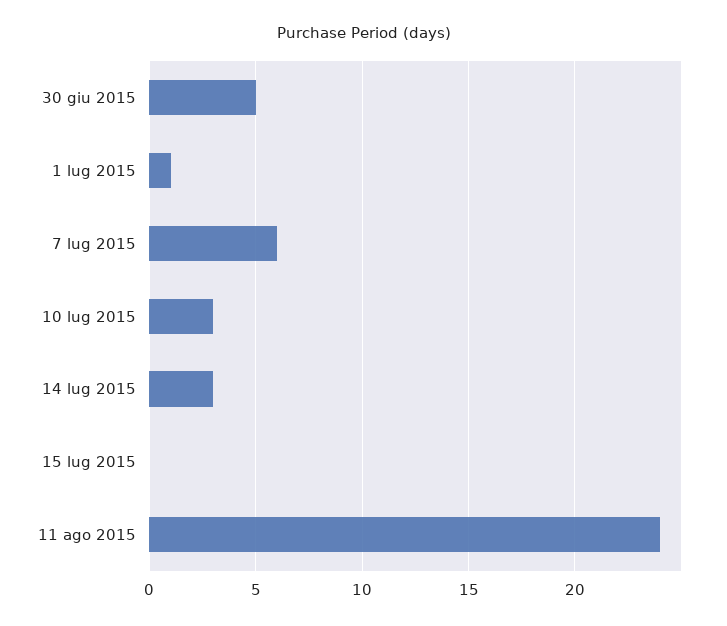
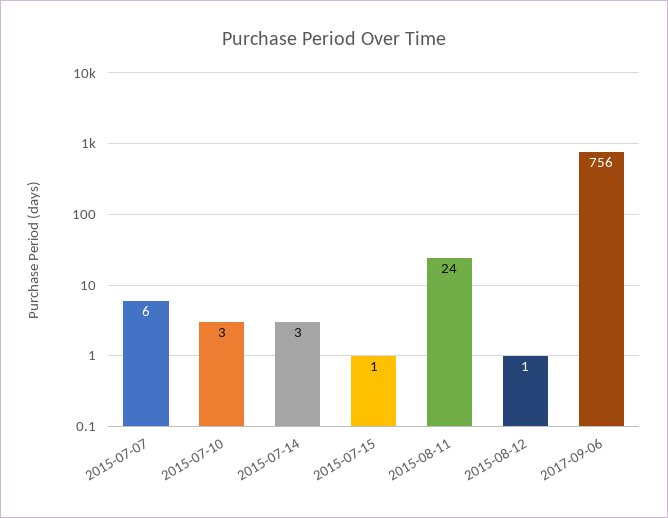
30 giu 2015: 5 -> none
1 lug 2015: 1 -> none
15 lug 2015: 0 -> 1
2015-08-12: none -> 1
2017-09-06: none -> 756

